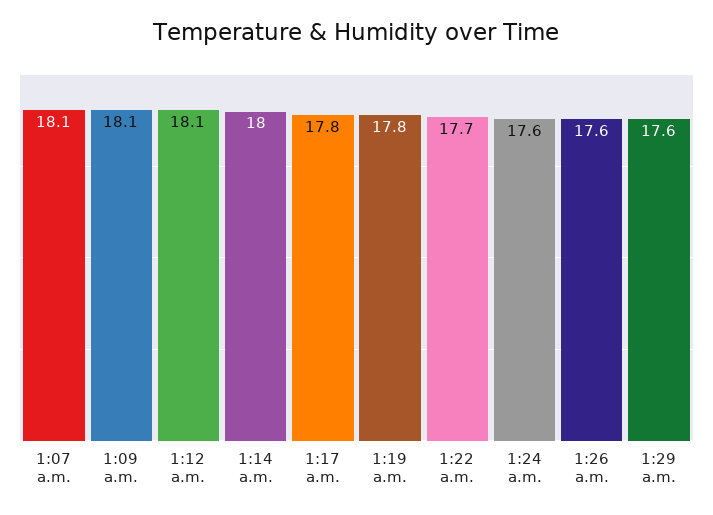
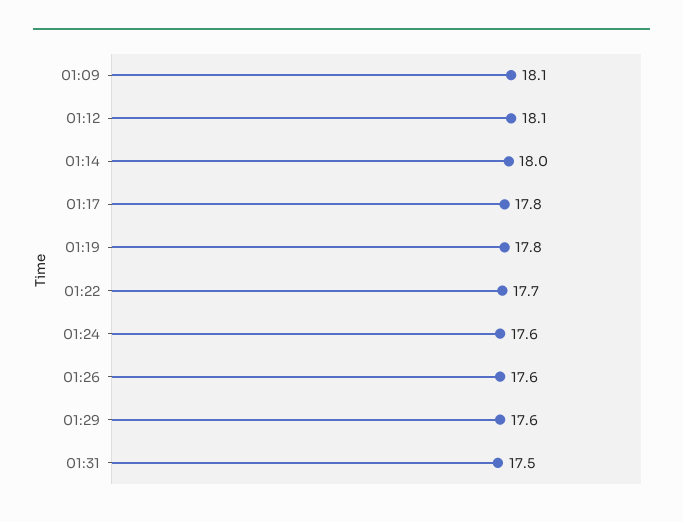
1:07 a.m.: 18.1 -> none
01:31: none -> 17.5

